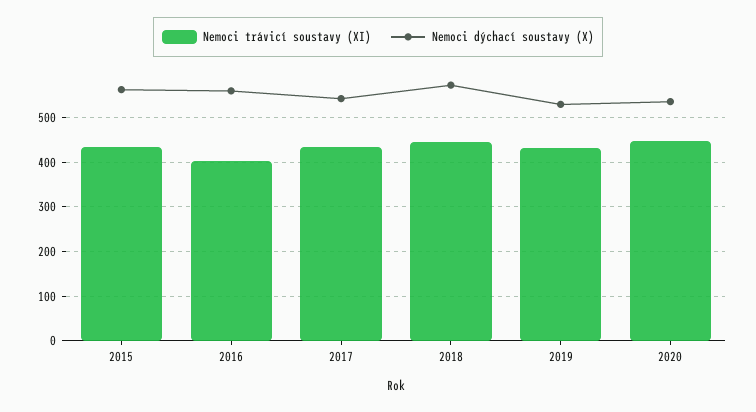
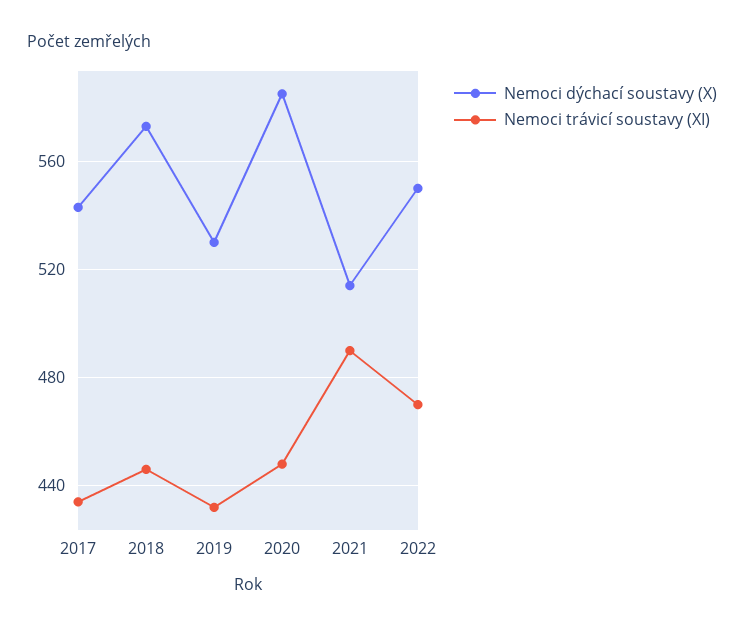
Nemoci trávicí soustavy (XI), 2015: 440 -> none
Nemoci dýchací soustavy (X), 2015: 560 -> none
Nemoci trávicí soustavy (XI), 2016: 400 -> none
Nemoci dýchací soustavy (X), 2016: 560 -> none
Nemoci dýchací soustavy (X), 2020: 540 -> 585
Nemoci dýchací soustavy (X), 2021: none -> 515
Nemoci trávicí soustavy (XI), 2021: none -> 490
Nemoci dýchací soustavy (X), 2022: none -> 550
Nemoci trávicí soustavy (XI), 2022: none -> 470

